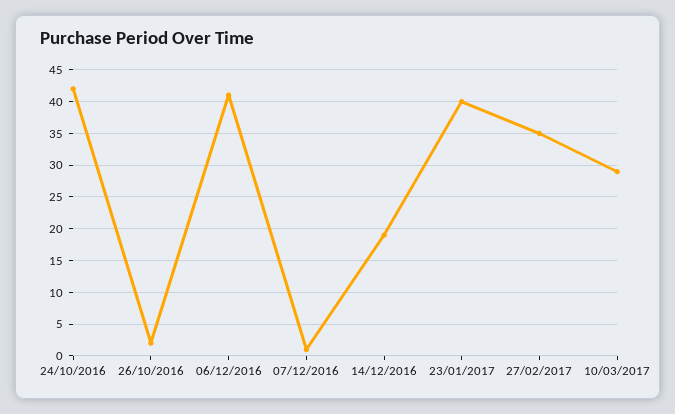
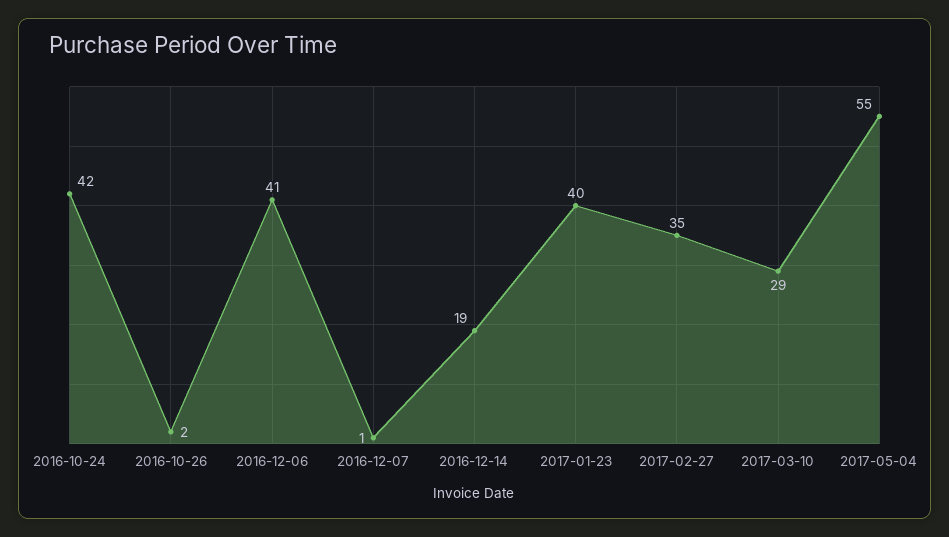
2017-05-04: none -> 55

